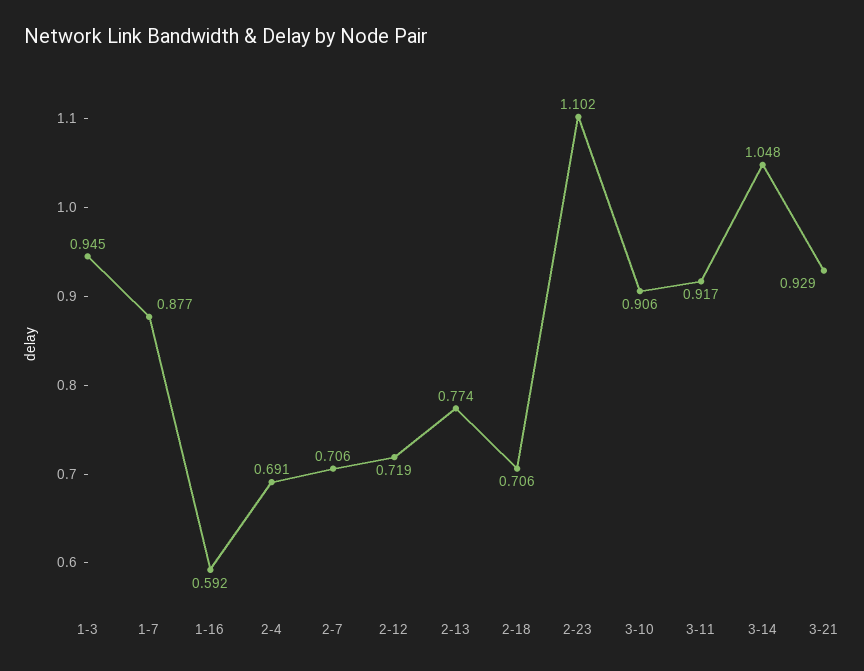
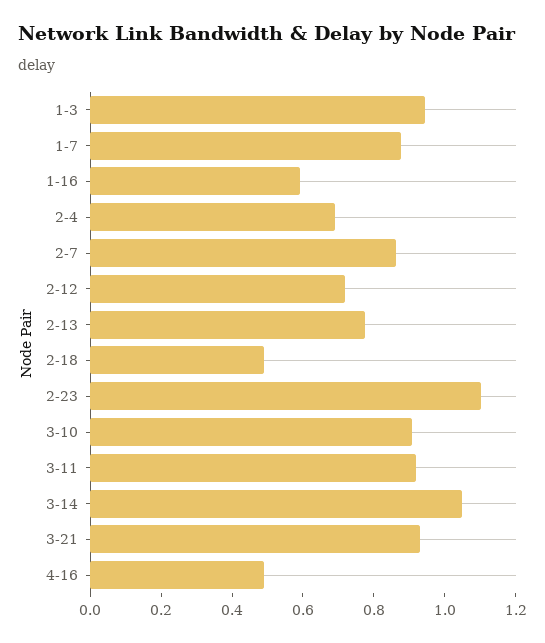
2-7: 0.706 -> 0.85
2-18: 0.706 -> 0.5
4-16: none -> 0.5

